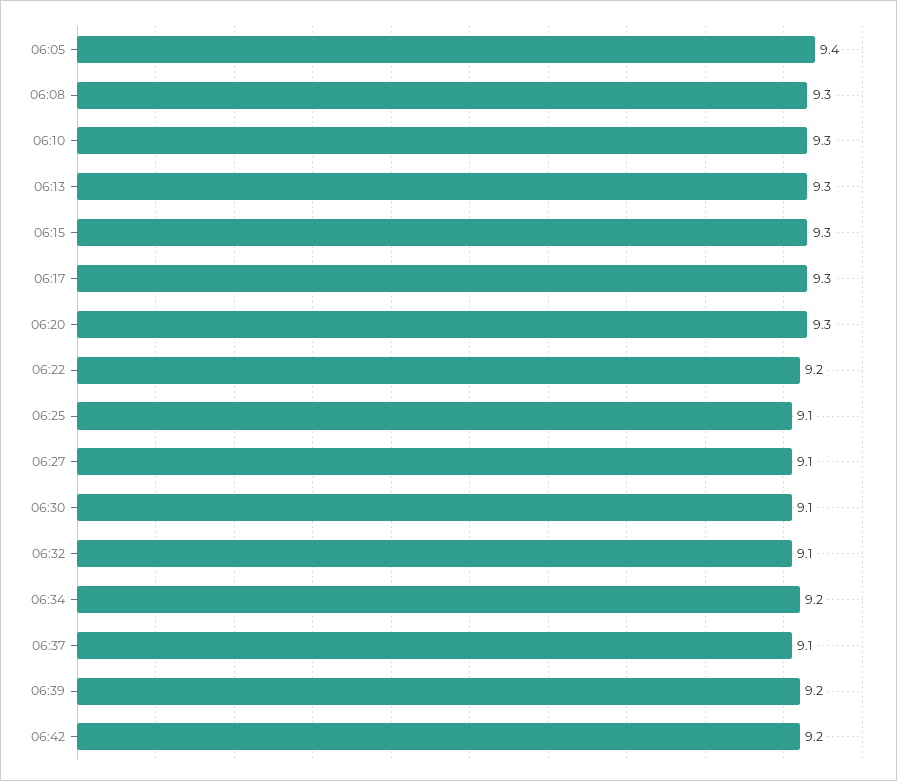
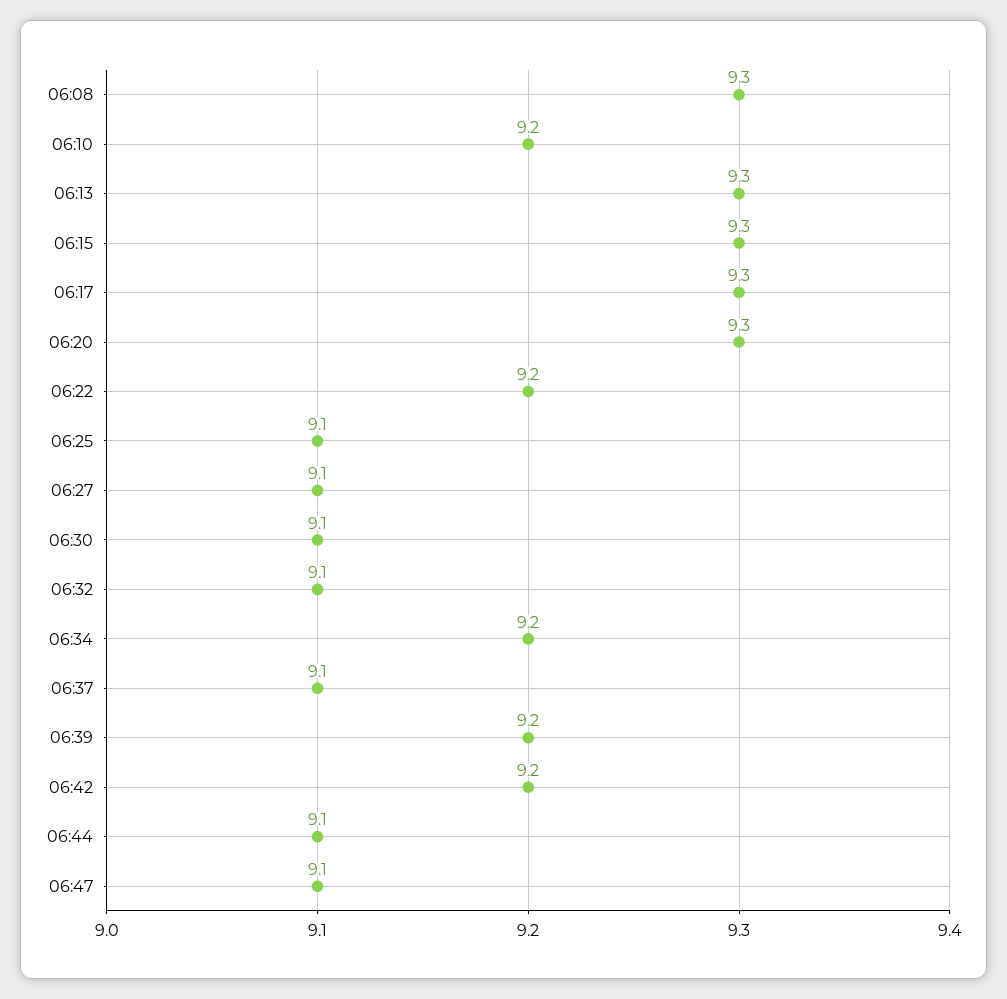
06:05: 9.4 -> none
06:10: 9.3 -> 9.2
06:44: none -> 9.1
06:47: none -> 9.1

